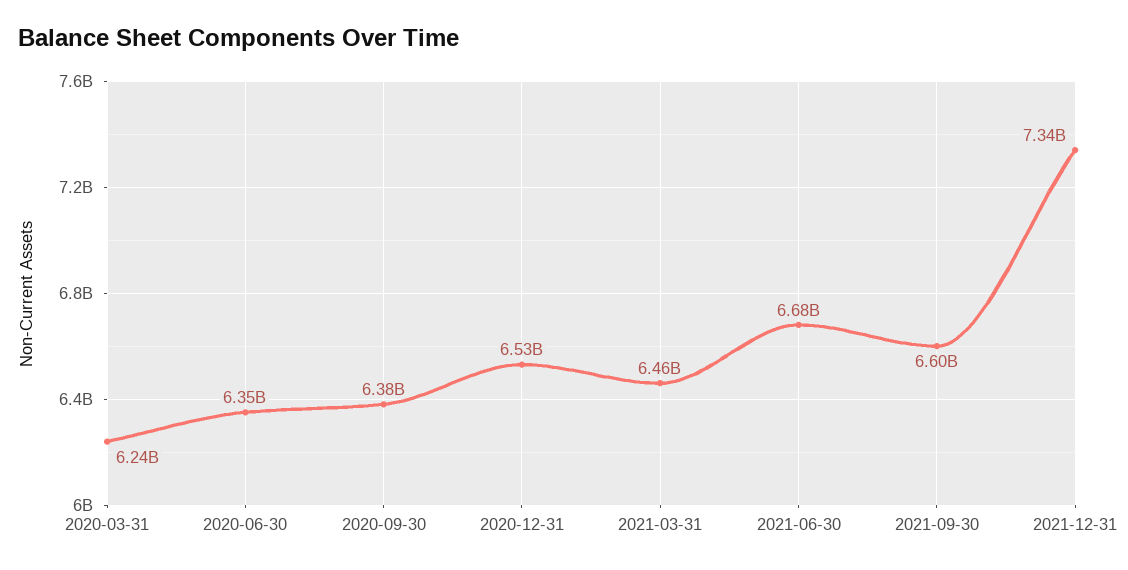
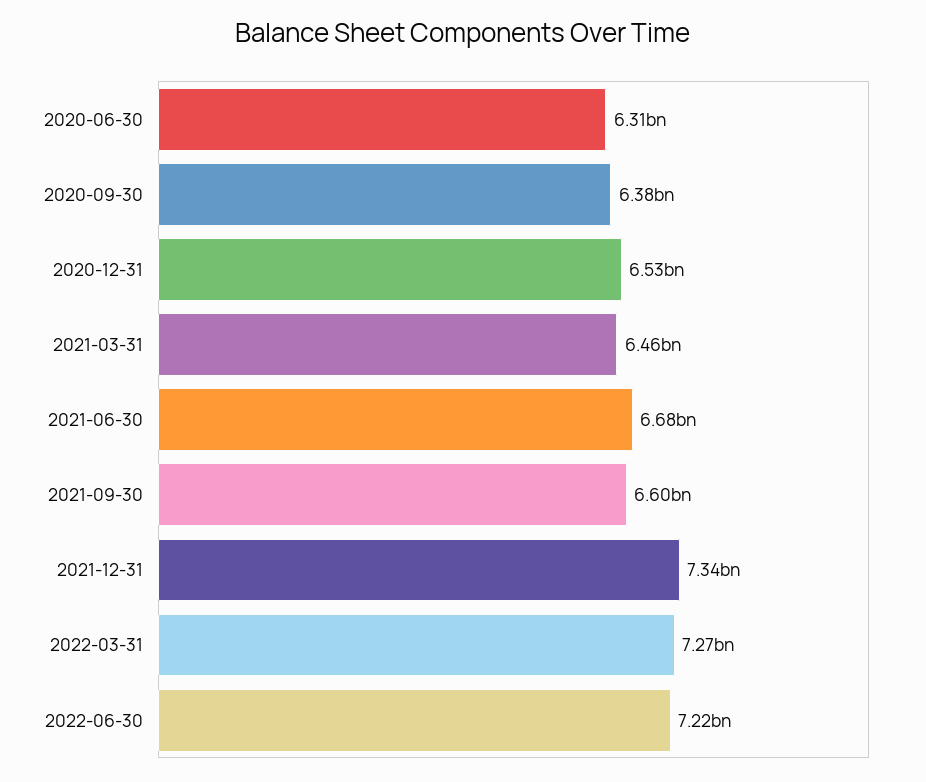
2020-03-31: 6240000000 -> none
2020-06-30: 6350000000 -> 6310000000
2022-03-31: none -> 7270000000
2022-06-30: none -> 7220000000

